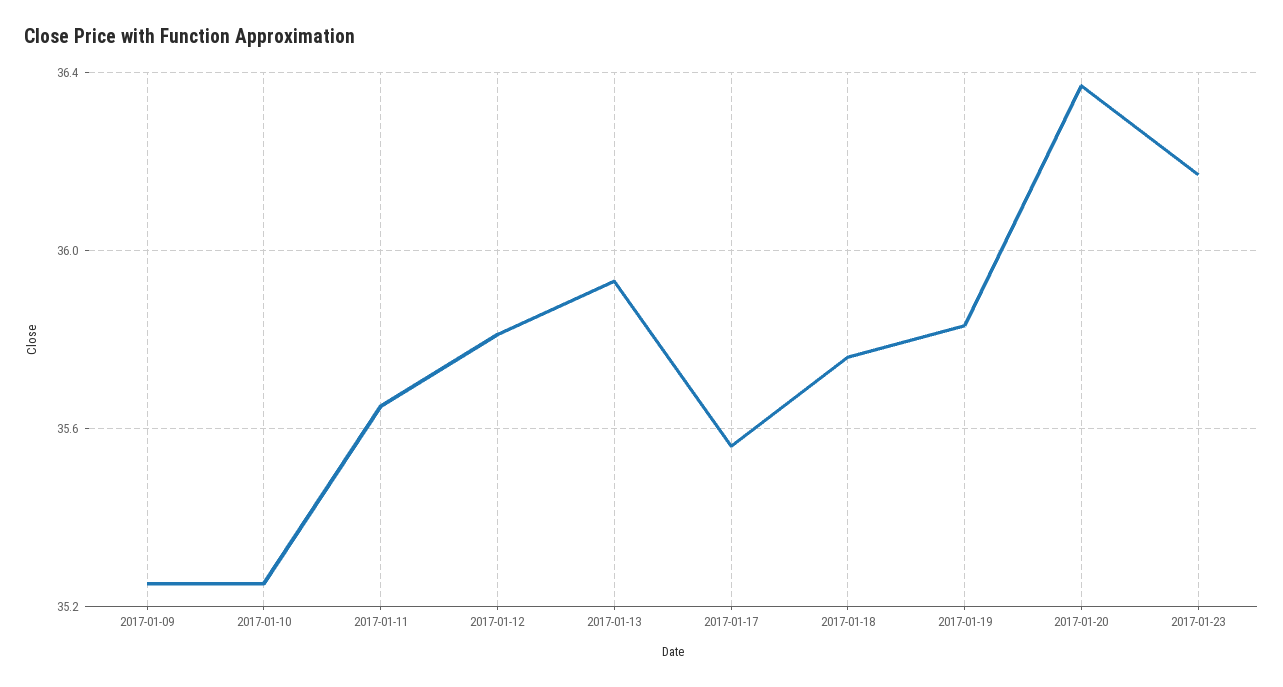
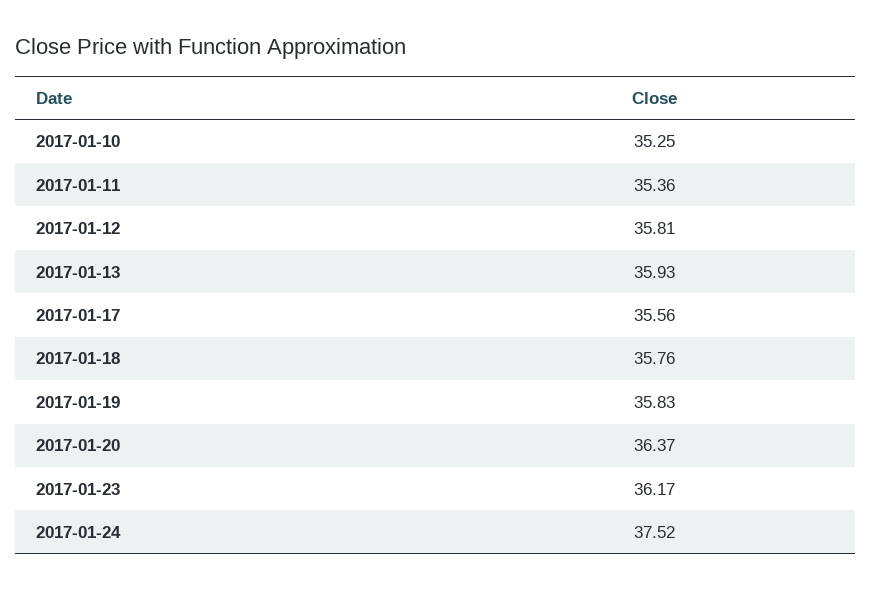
2017-01-09: 35.25 -> none
2017-01-11: 35.65 -> 35.36
2017-01-24: none -> 37.52

